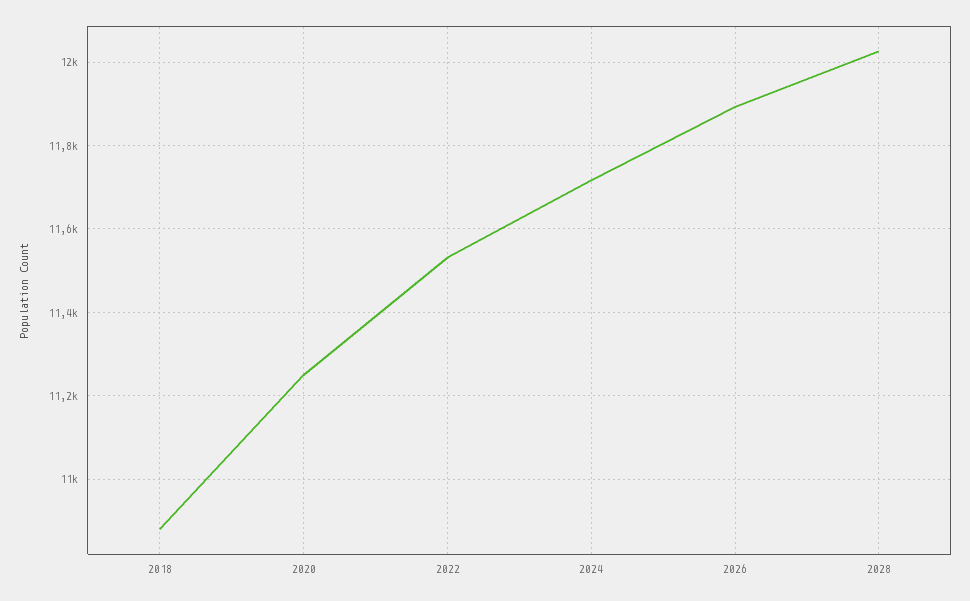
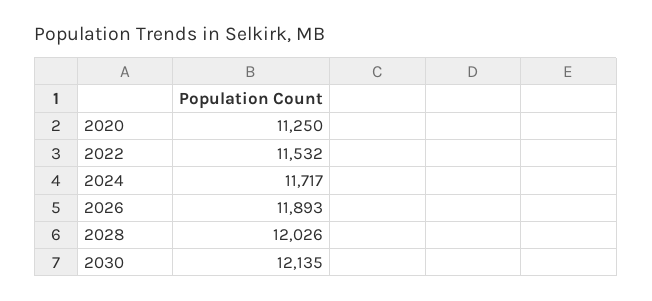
2018: 10880 -> none
2030: none -> 12135

